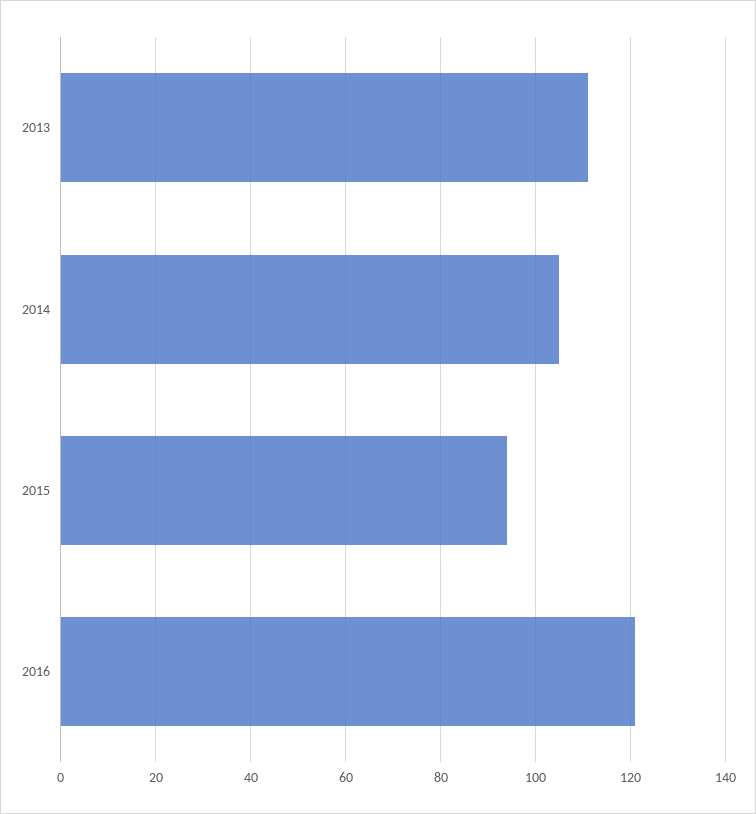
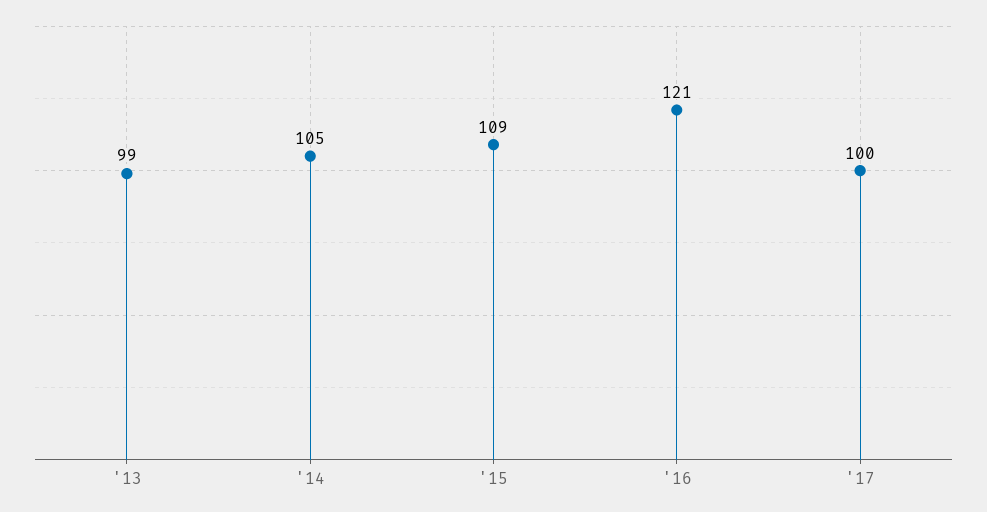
2013: 110 -> 99
2015: 95 -> 109
'17: none -> 100

